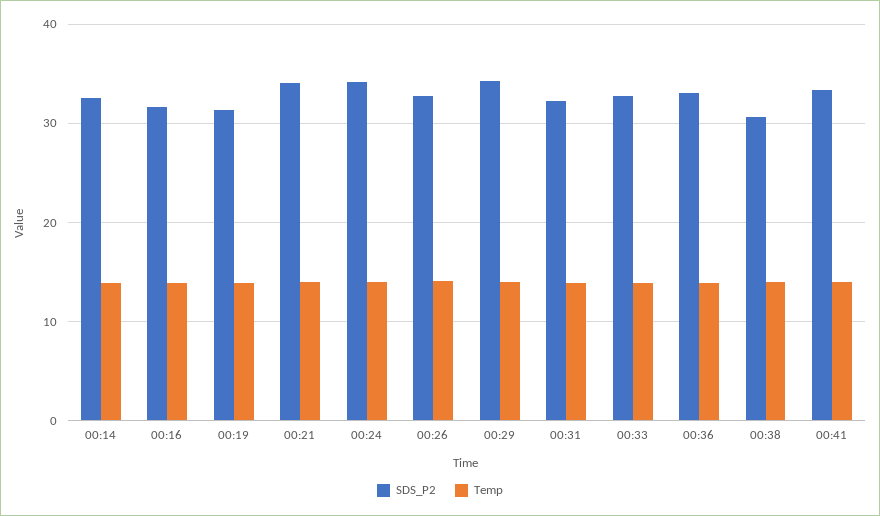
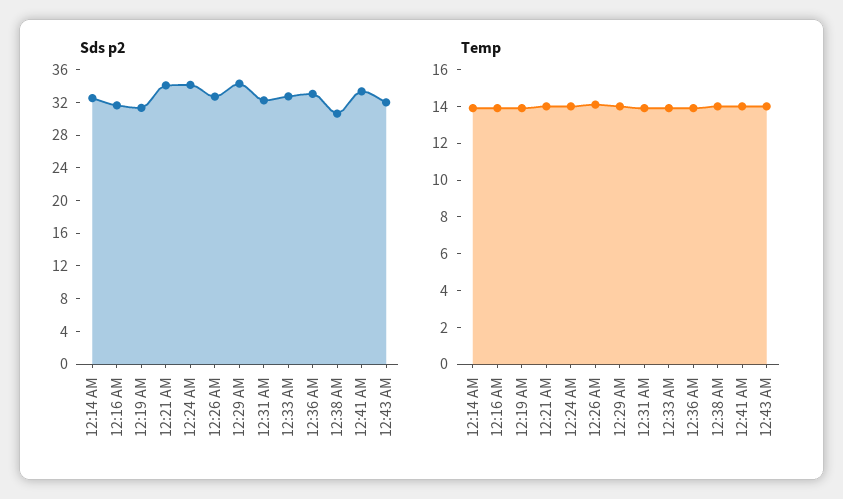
SDS_P2, 12:43 AM: none -> 32
Temp, 12:43 AM: none -> 14

